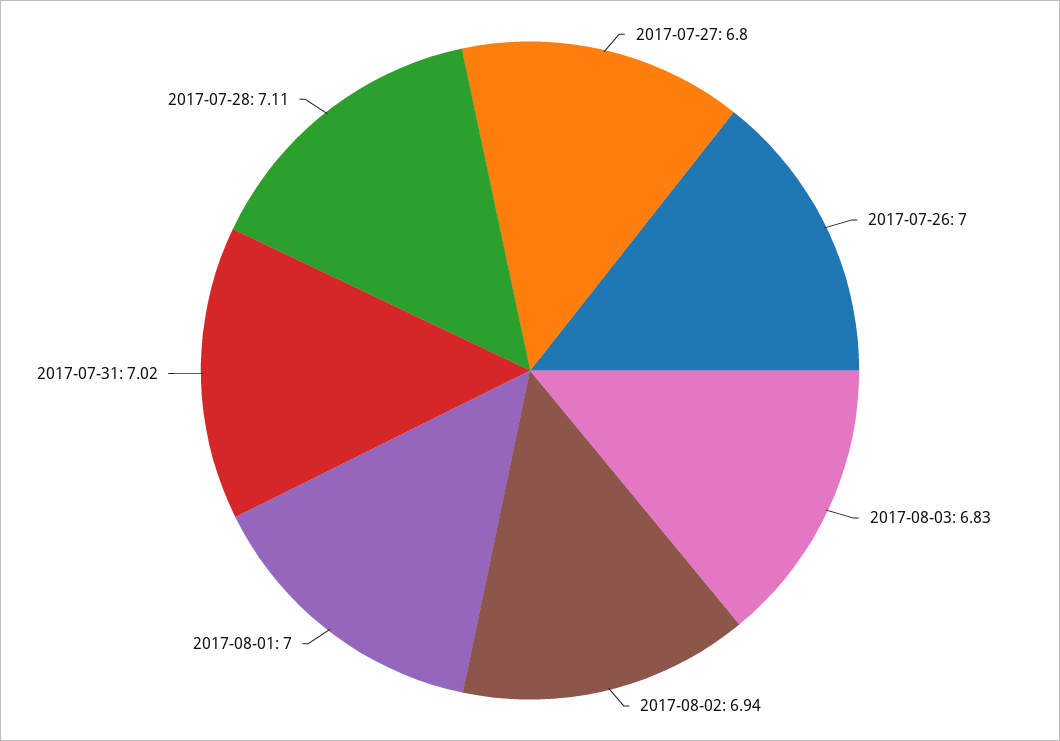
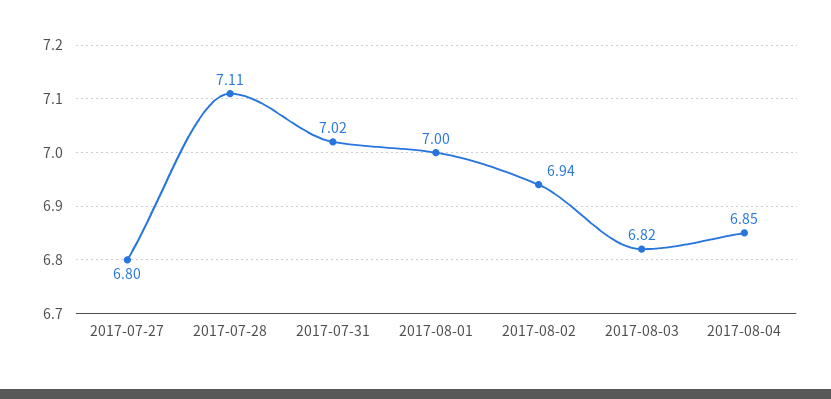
2017-07-26: 7 -> none
2017-08-03: 6.83 -> 6.82
2017-08-04: none -> 6.85

